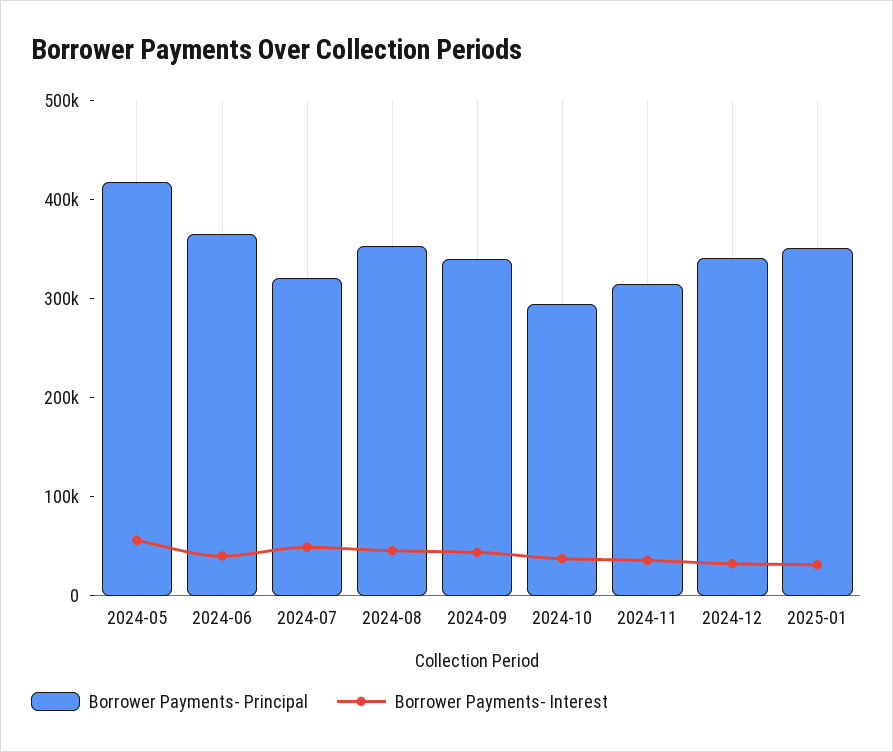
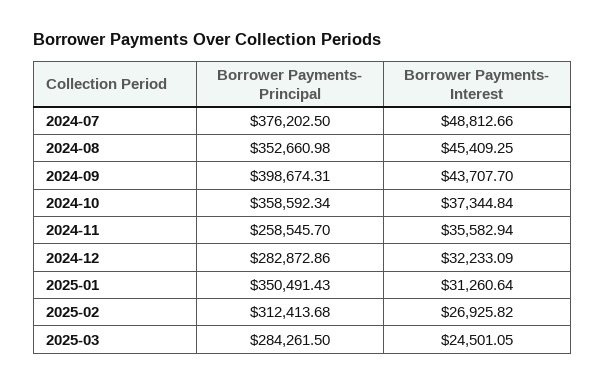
Borrower Payments- Principal, 2024-05: 420000 -> none
Borrower Payments- Interest, 2024-05: 60000 -> none
Borrower Payments- Principal, 2024-06: 360000 -> none
Borrower Payments- Interest, 2024-06: 40000 -> none
Borrower Payments- Principal, 2024-07: 320000 -> 376202.5
Borrower Payments- Principal, 2024-09: 340000 -> 398674.31
Borrower Payments- Principal, 2024-10: 300000 -> 358592.34
Borrower Payments- Principal, 2024-11: 320000 -> 258545.7
Borrower Payments- Principal, 2024-12: 340000 -> 282872.86
Borrower Payments- Principal, 2025-02: none -> 312413.68
Borrower Payments- Interest, 2025-02: none -> 26925.82
Borrower Payments- Principal, 2025-03: none -> 284261.5
Borrower Payments- Interest, 2025-03: none -> 24501.05

